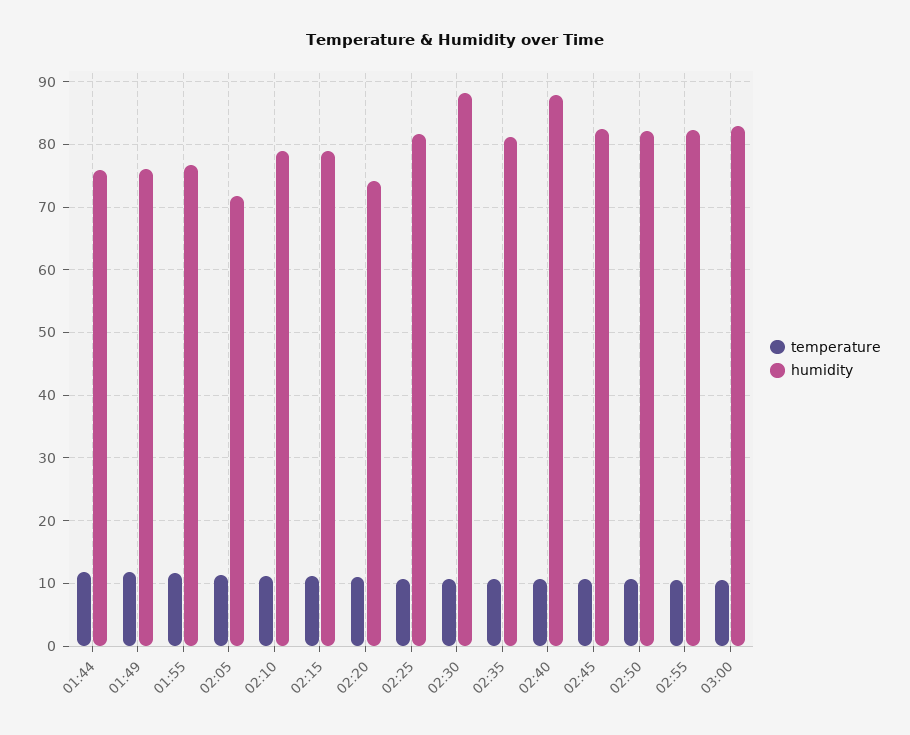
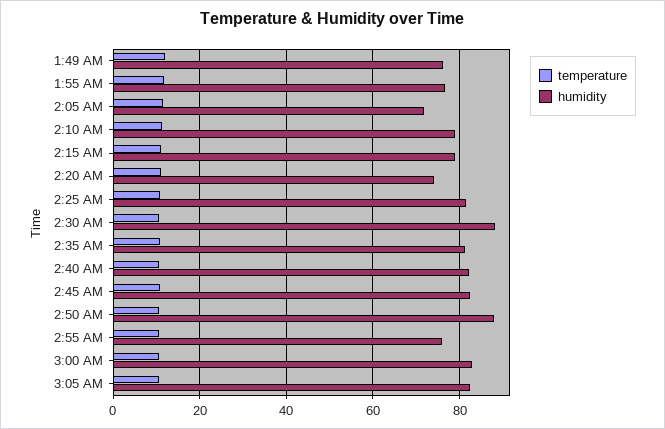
temperature, 01:44: 12 -> none
humidity, 01:44: 76 -> none
humidity, 02:40: 88 -> 82
humidity, 02:50: 82 -> 88
humidity, 02:55: 82 -> 76
temperature, 3:05 AM: none -> 10
humidity, 3:05 AM: none -> 82

